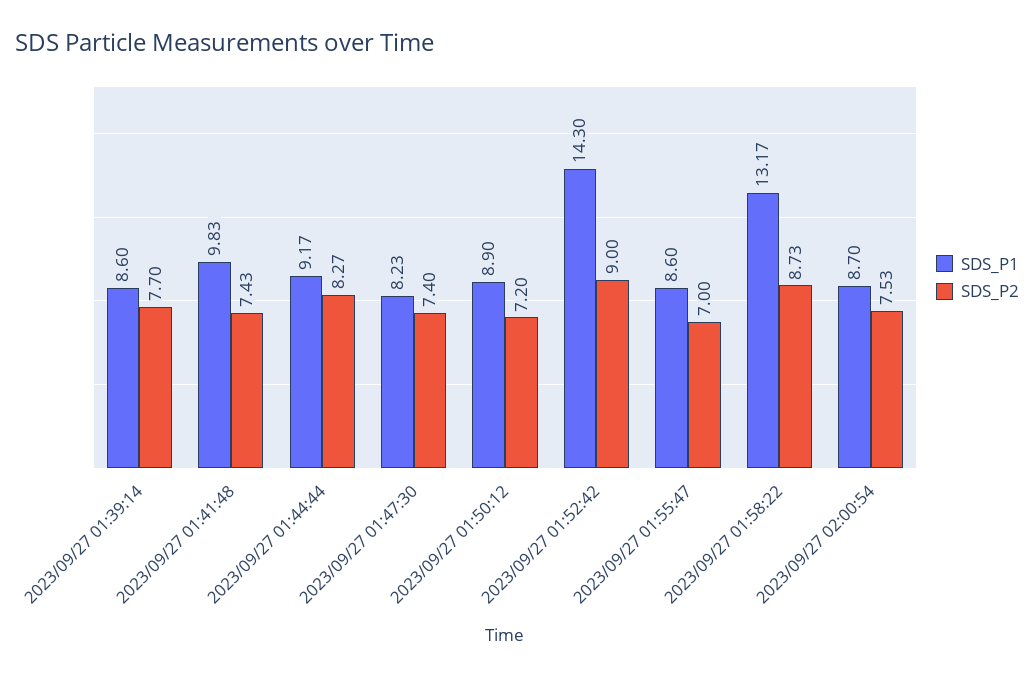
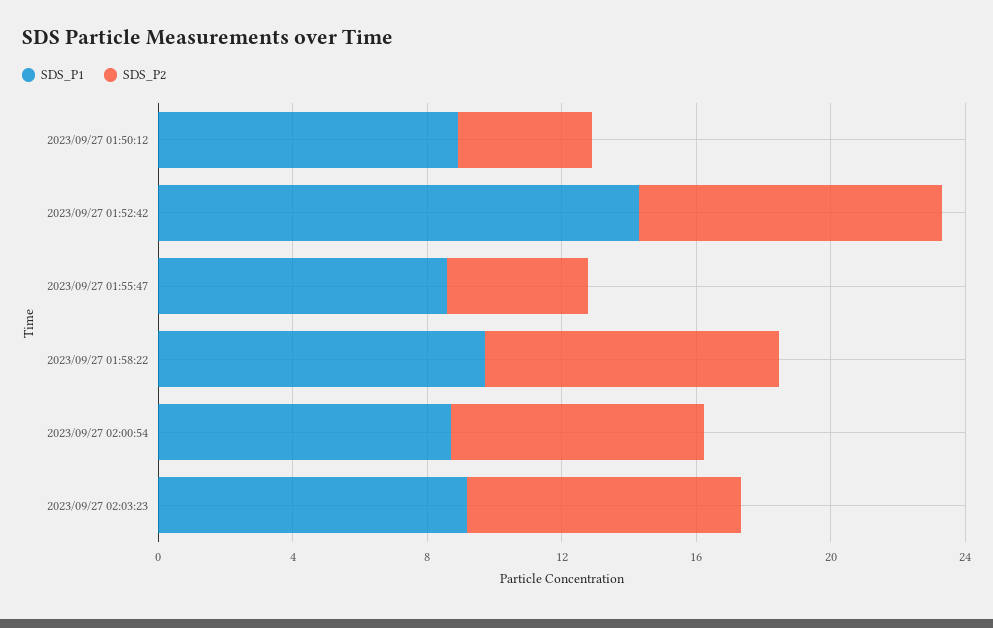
SDS_P1, 2023/09/27 01:39:14: 8.6 -> none
SDS_P2, 2023/09/27 01:39:14: 7.7 -> none
SDS_P1, 2023/09/27 01:41:48: 9.83 -> none
SDS_P2, 2023/09/27 01:41:48: 7.43 -> none
SDS_P1, 2023/09/27 01:44:44: 9.17 -> none
SDS_P2, 2023/09/27 01:44:44: 8.27 -> none
SDS_P1, 2023/09/27 01:47:30: 8.23 -> none
SDS_P2, 2023/09/27 01:47:30: 7.4 -> none
SDS_P2, 2023/09/27 01:50:12: 7.2 -> 4
SDS_P2, 2023/09/27 01:55:47: 7 -> 4
SDS_P1, 2023/09/27 01:58:22: 13.17 -> 10
SDS_P1, 2023/09/27 02:03:23: none -> 9
SDS_P2, 2023/09/27 02:03:23: none -> 8

